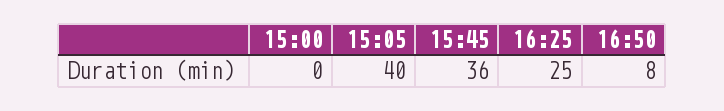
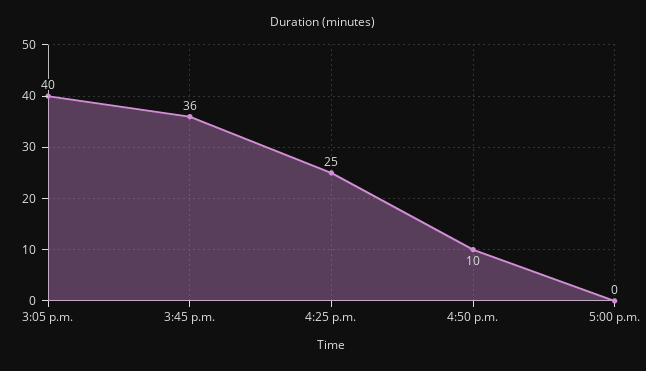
15:00: 0 -> none
16:50: 8 -> 10
5:00 p.m.: none -> 0

